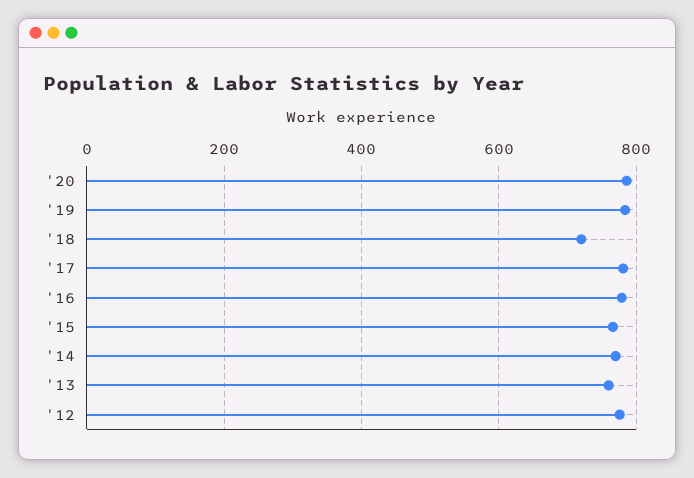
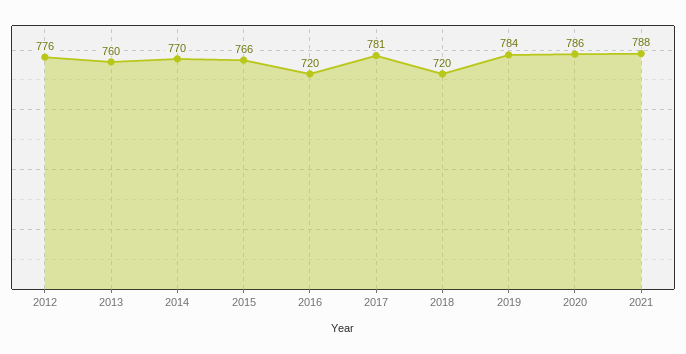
'16: 780 -> 720
2021: none -> 788

